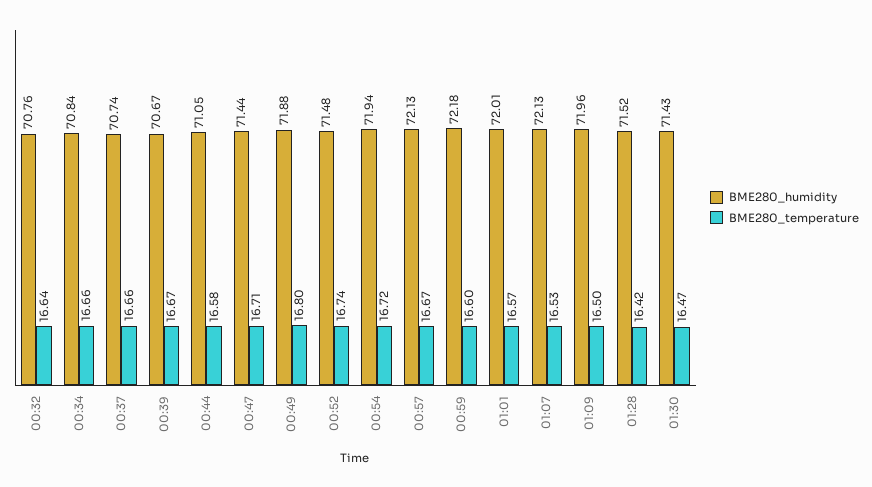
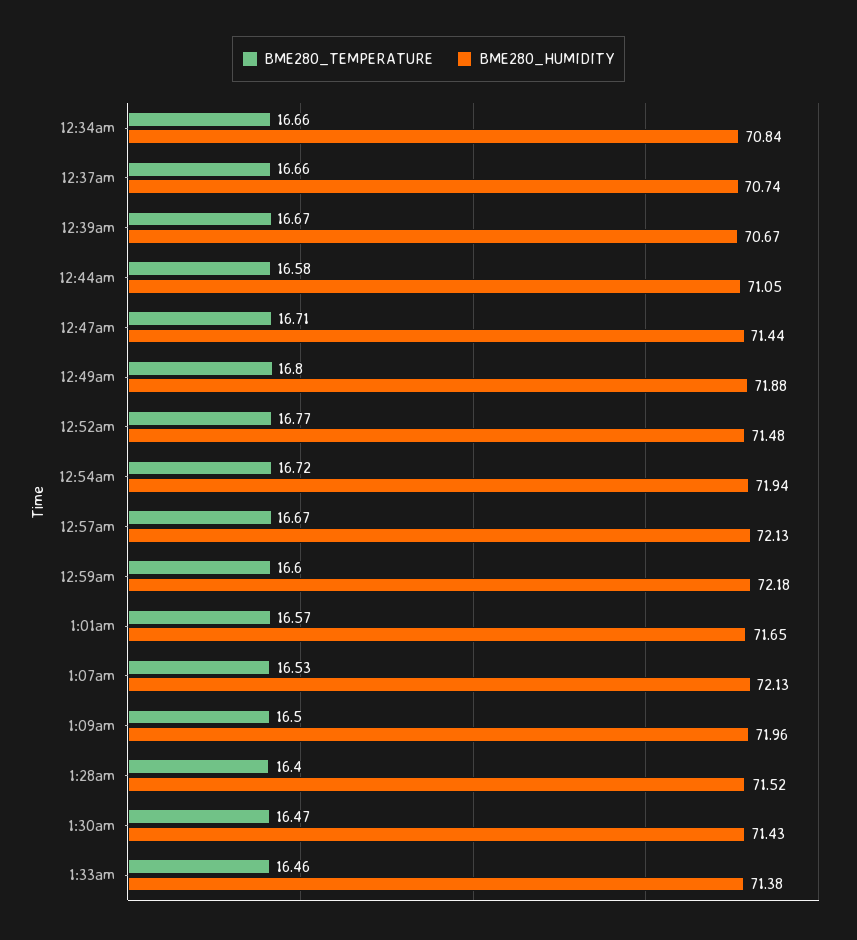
BME280_humidity, 00:32: 70.76 -> none
BME280_temperature, 00:32: 16.64 -> none
BME280_temperature, 00:52: 16.74 -> 16.77
BME280_humidity, 01:01: 72.01 -> 71.65
BME280_temperature, 01:28: 16.42 -> 16.4
BME280_temperature, 1:33am: none -> 16.46
BME280_humidity, 1:33am: none -> 71.38

